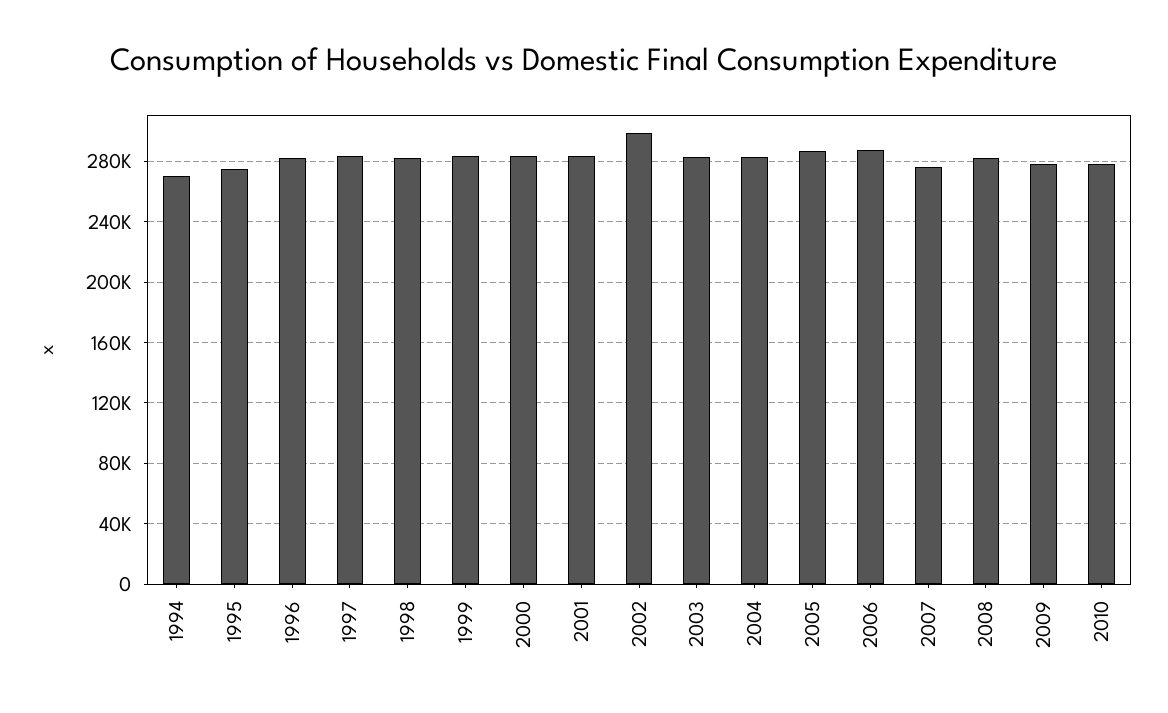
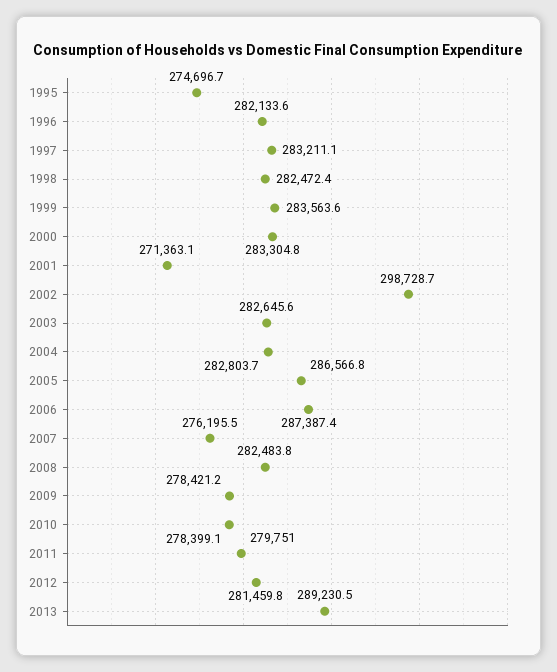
1994: 270000 -> none
2001: 285000 -> 271363.1
2011: none -> 279751
2012: none -> 281459.8
2013: none -> 289230.5

